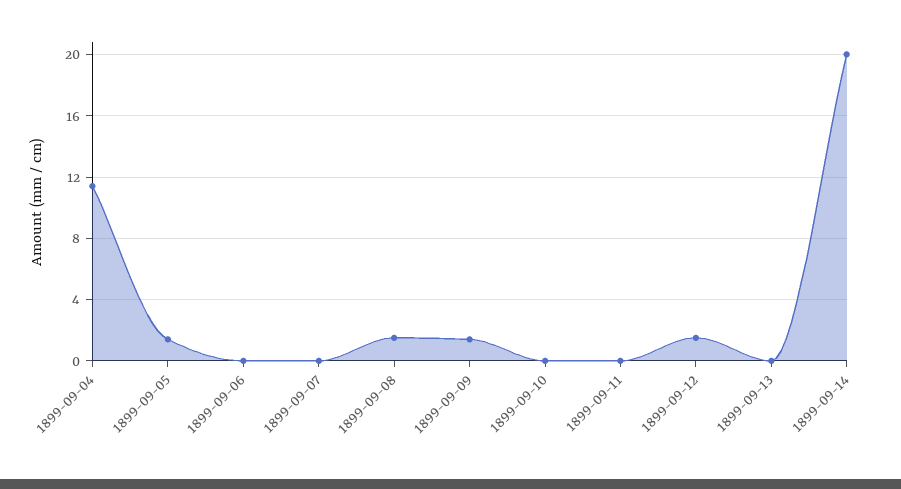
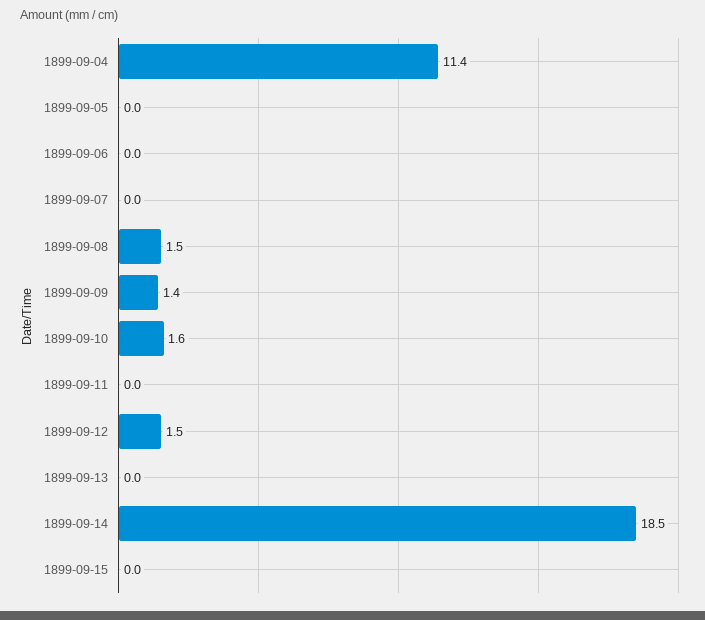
1899-09-05: 1.5 -> 0
1899-09-10: 0 -> 1.6
1899-09-14: 20 -> 18.5
1899-09-15: none -> 0

